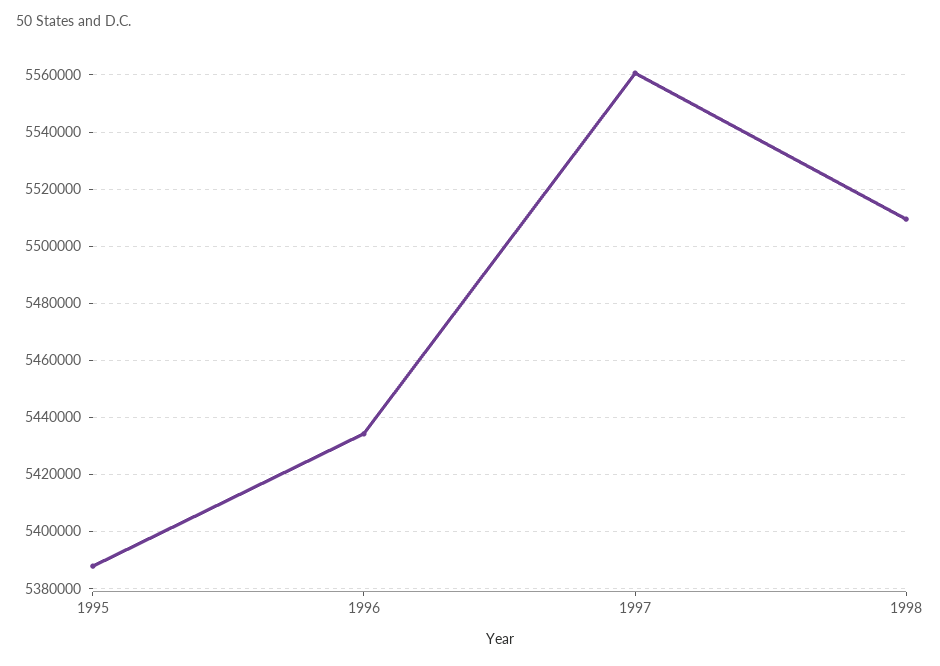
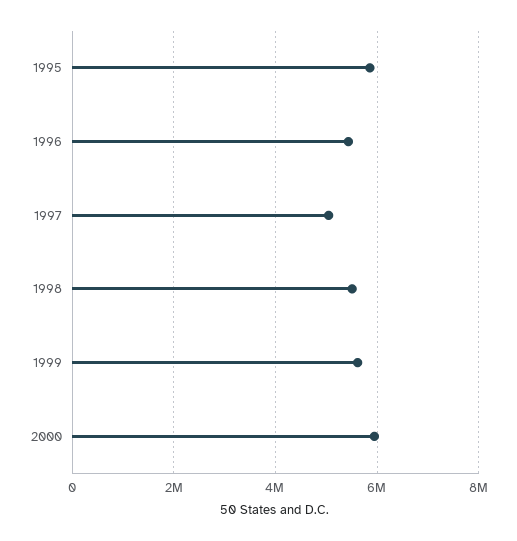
1995: 5387500 -> 5800000
1997: 5560000 -> 5000000
1999: none -> 5600000
2000: none -> 6000000

